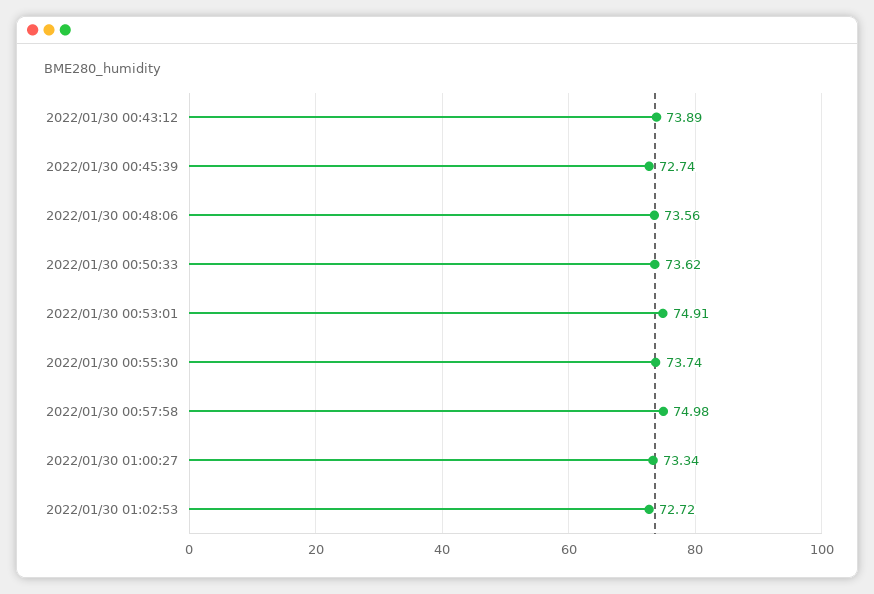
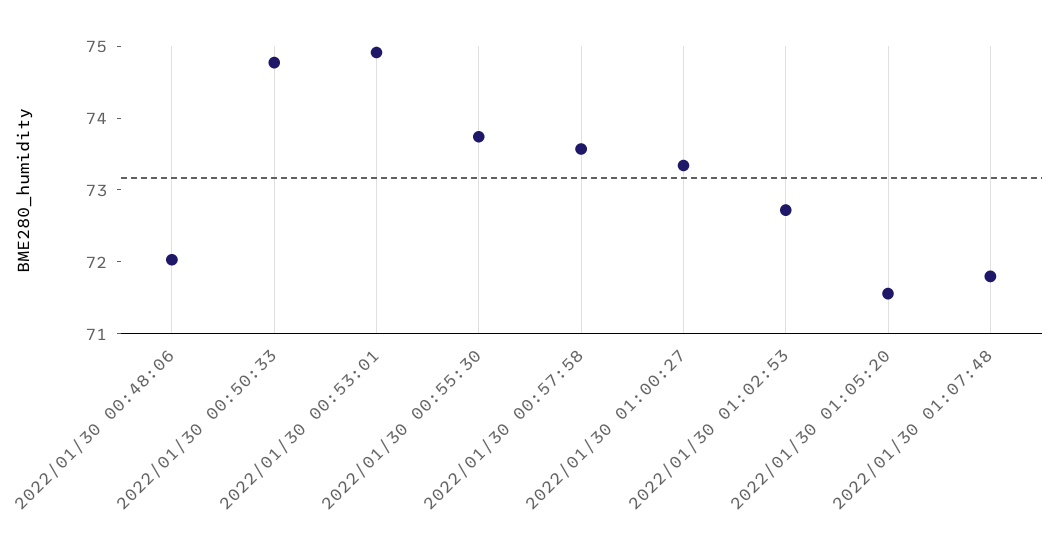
2022/01/30 00:43:12: 73.89 -> none
2022/01/30 00:45:39: 72.74 -> none
2022/01/30 00:48:06: 73.56 -> 72
2022/01/30 00:50:33: 73.62 -> 74.8
2022/01/30 00:57:58: 74.98 -> 73.6
2022/01/30 01:05:20: none -> 71.6
2022/01/30 01:07:48: none -> 71.8

